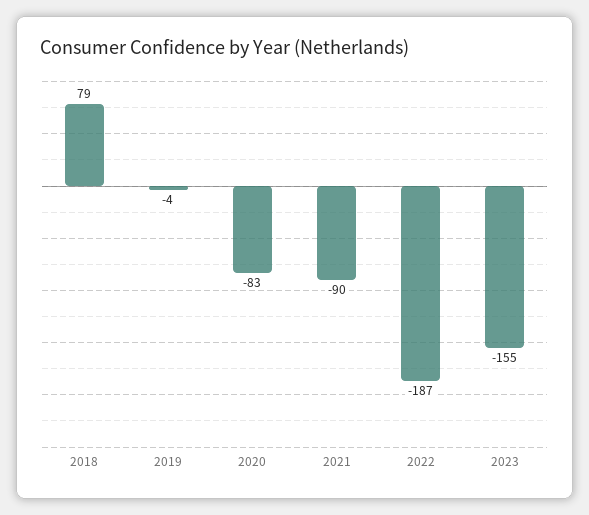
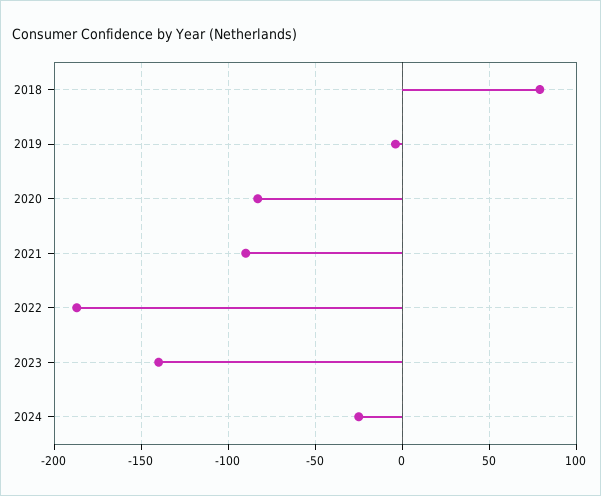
2023: -155 -> -140
2024: none -> -25

